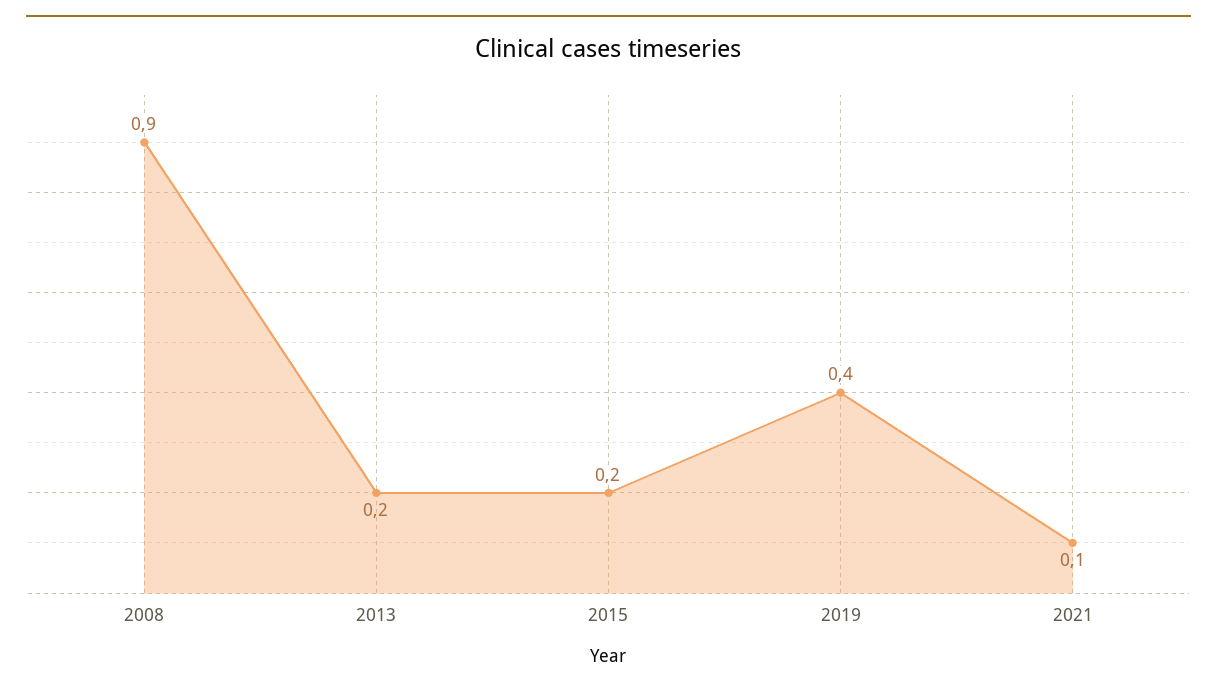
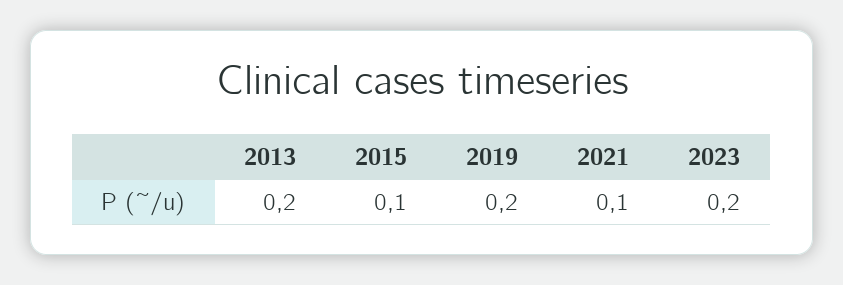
2008: 0.9 -> none
2015: 0.2 -> 0.1
2019: 0.4 -> 0.2
2023: none -> 0.2

